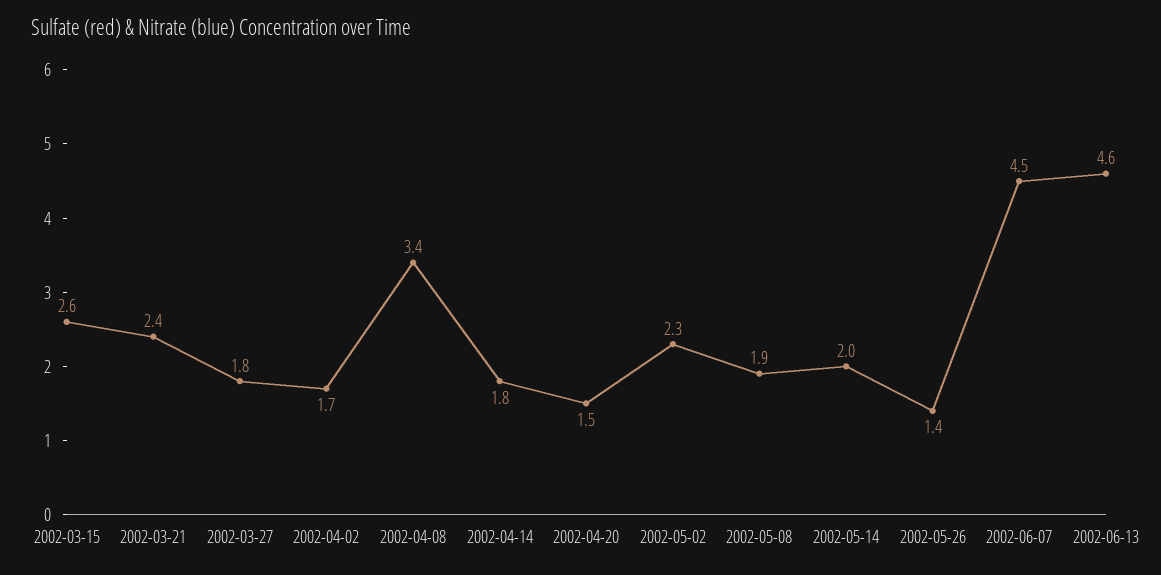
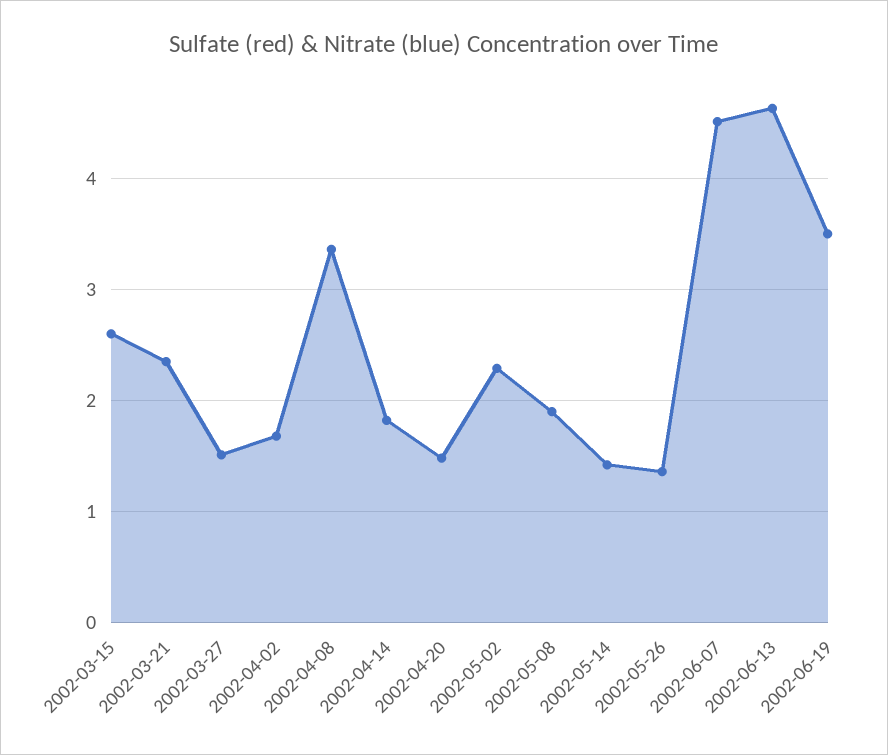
2002-03-27: 1.8 -> 1.5
2002-05-14: 2 -> 1.4
2002-06-19: none -> 3.5

